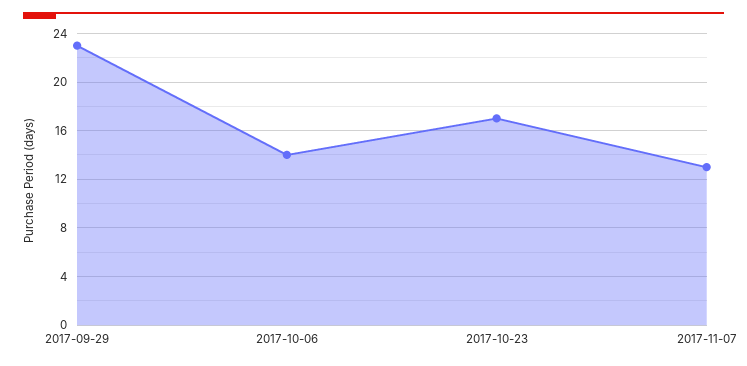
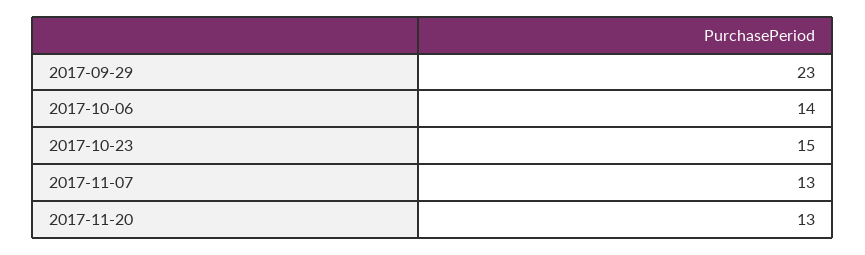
2017-10-23: 17 -> 15
2017-11-20: none -> 13

